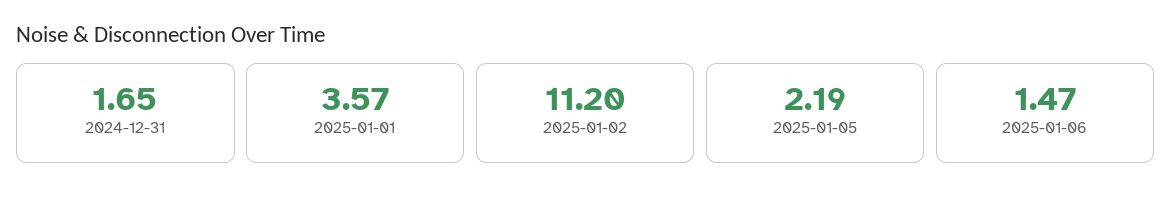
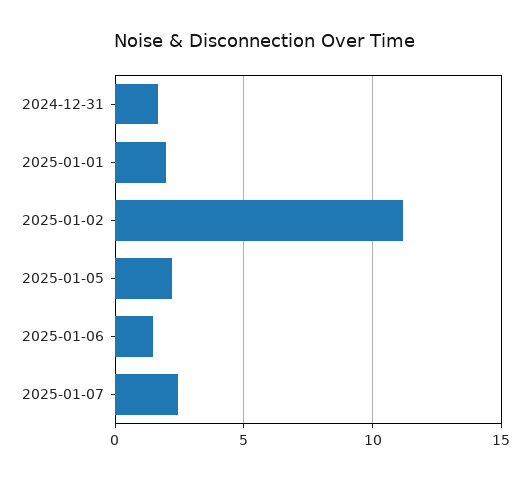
2025-01-01: 3.57 -> 2
2025-01-07: none -> 2.5

